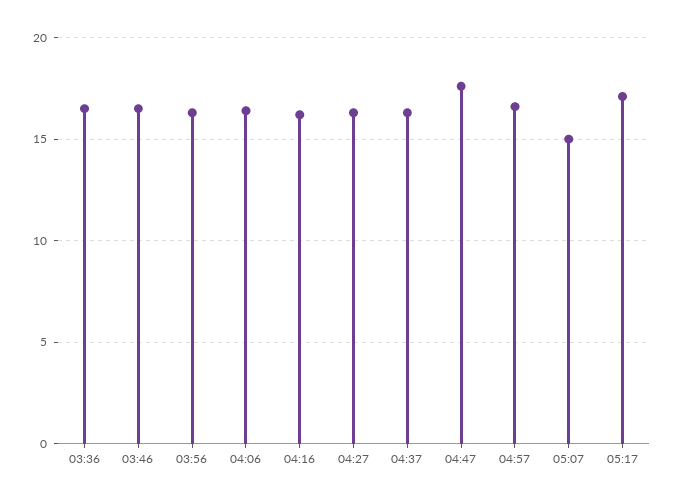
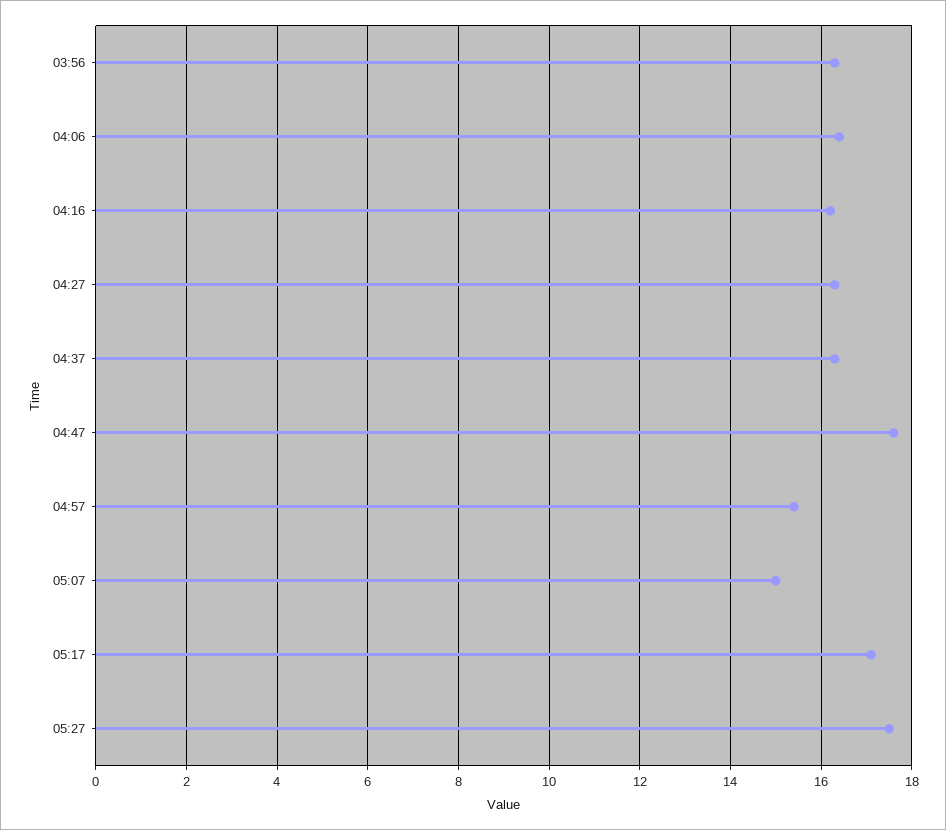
03:36: 16.5 -> none
03:46: 16.5 -> none
04:57: 16.5 -> 15.5
05:27: none -> 17.5

